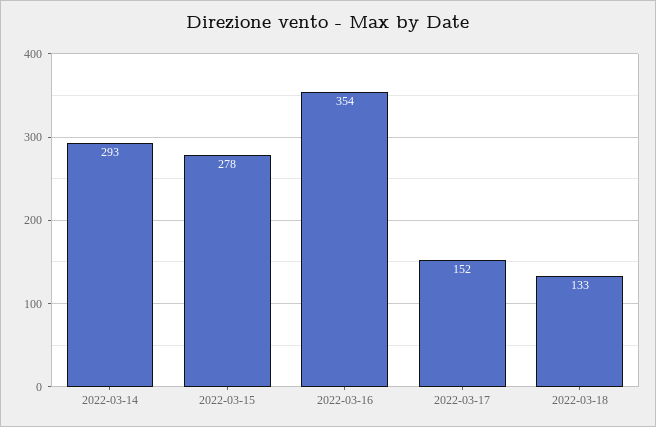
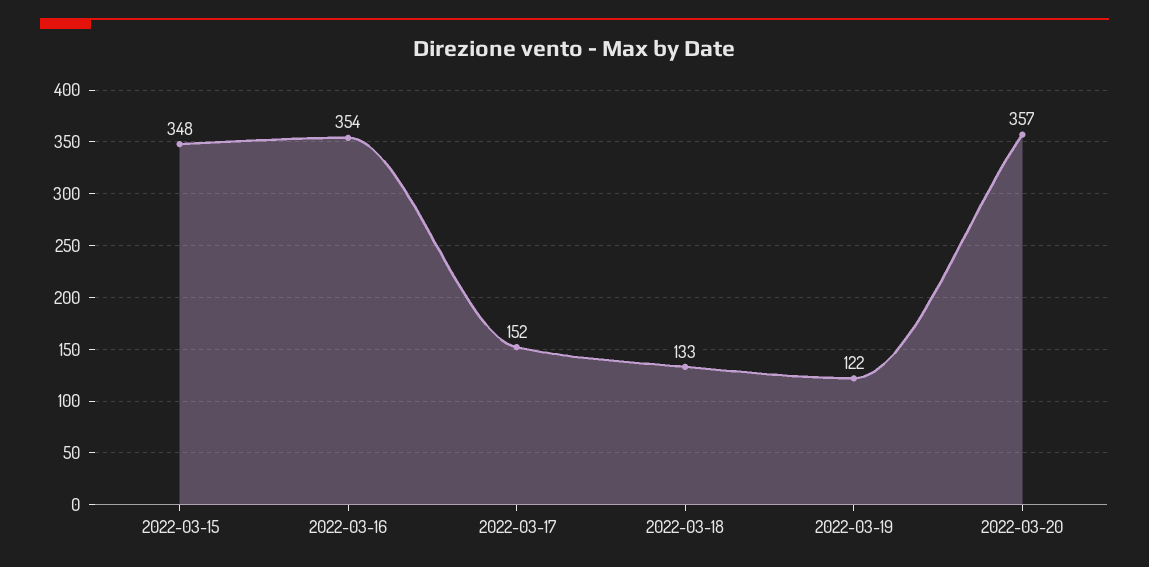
2022-03-14: 293 -> none
2022-03-15: 278 -> 348
2022-03-19: none -> 122
2022-03-20: none -> 357

